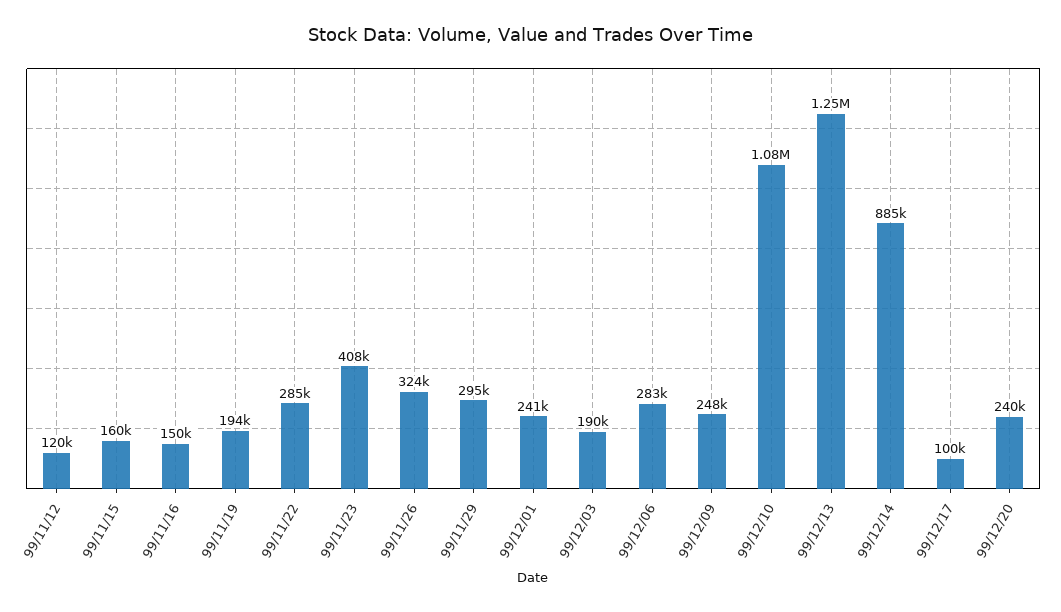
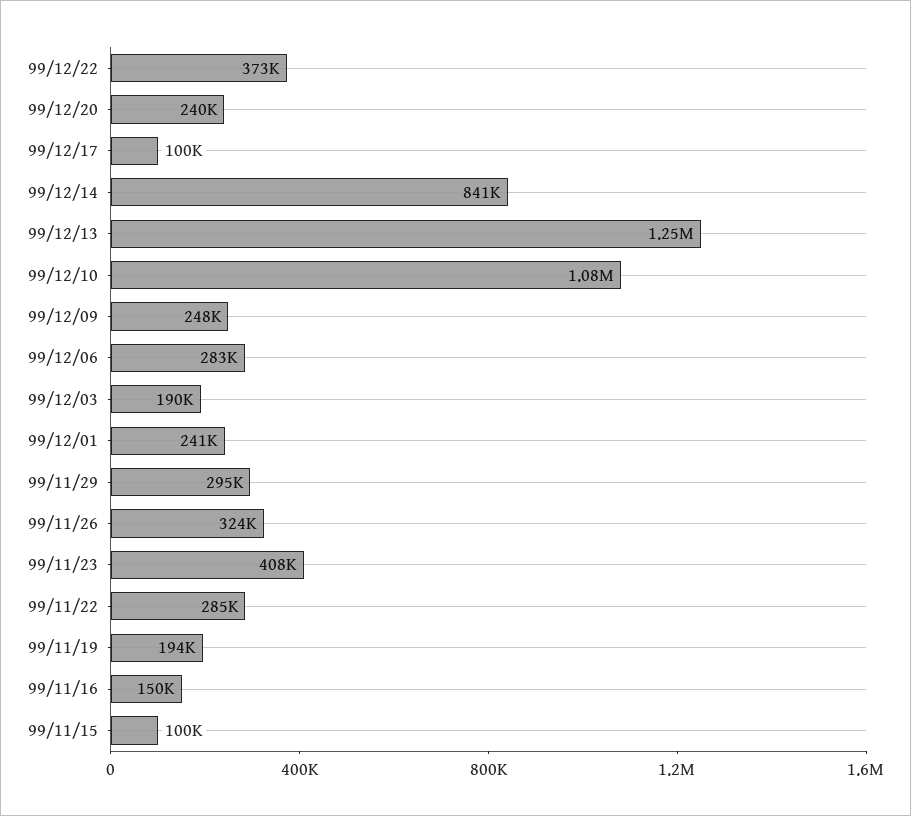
99/11/12: 120000 -> none
99/11/15: 160000 -> 100000
99/12/14: 885000 -> 841000
99/12/22: none -> 373000

